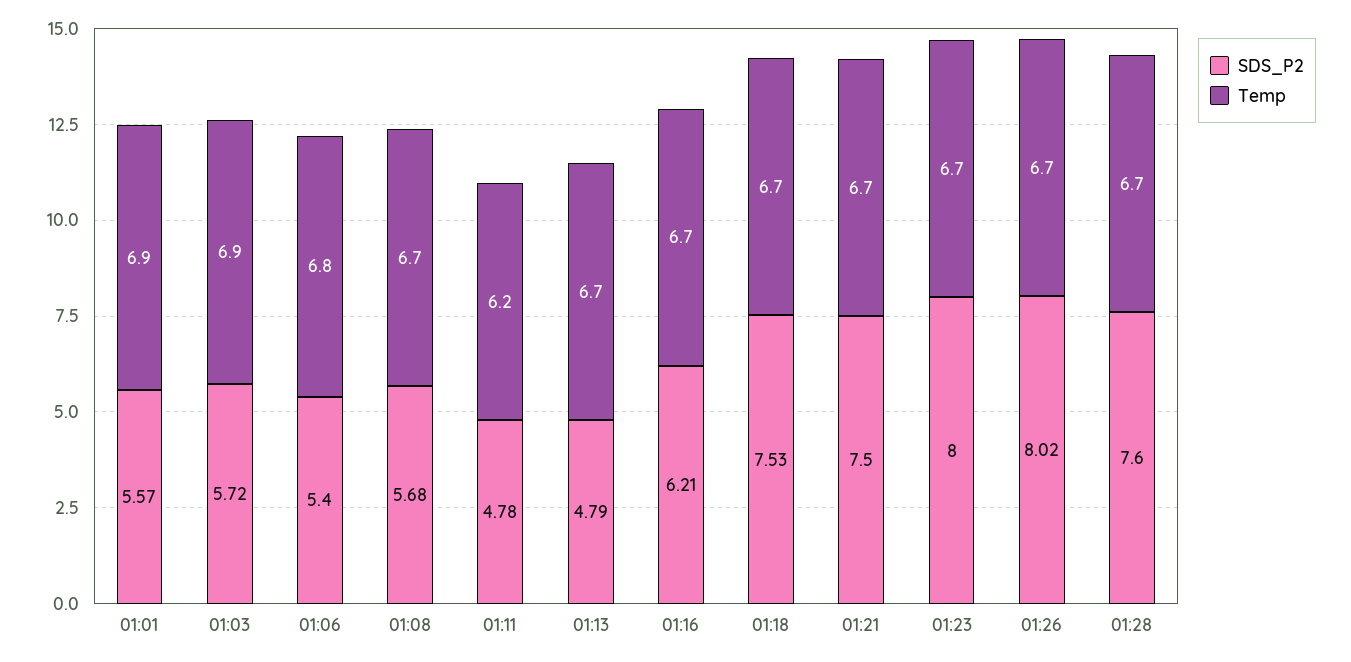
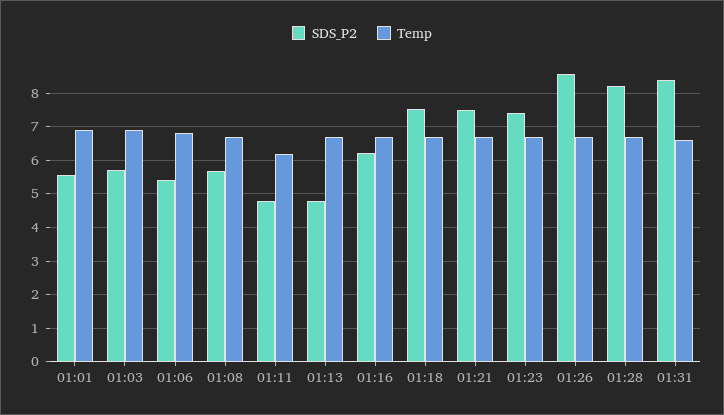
SDS_P2, 01:23: 8 -> 7.4
SDS_P2, 01:26: 8.02 -> 8.6
SDS_P2, 01:28: 7.6 -> 8.2
SDS_P2, 01:31: none -> 8.4
Temp, 01:31: none -> 6.6

